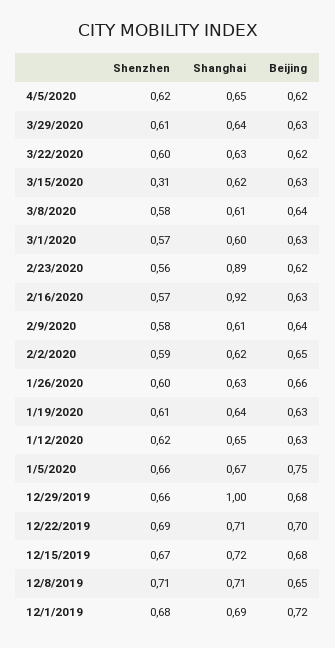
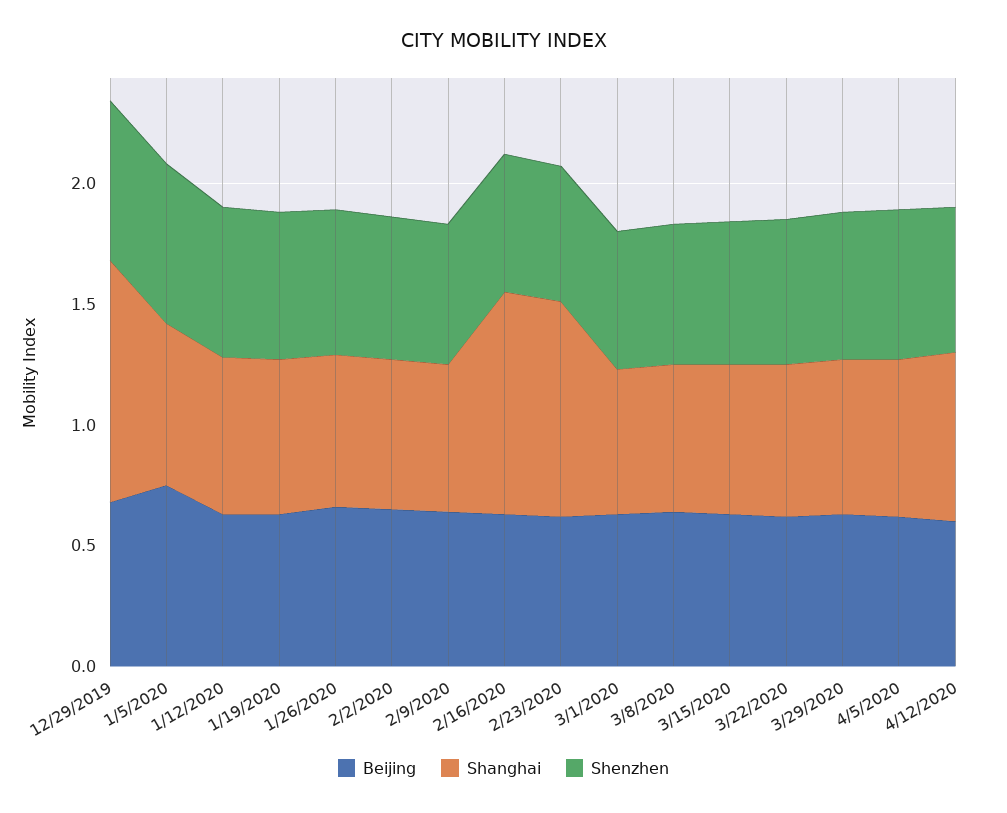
Shenzhen, 3/15/2020: 0.31 -> 0.6
Shenzhen, 12/22/2019: 0.69 -> none
Shanghai, 12/22/2019: 0.71 -> none
Beijing, 12/22/2019: 0.7 -> none
Shenzhen, 12/15/2019: 0.67 -> none
Shanghai, 12/15/2019: 0.72 -> none
Beijing, 12/15/2019: 0.68 -> none
Shenzhen, 12/8/2019: 0.71 -> none
Shanghai, 12/8/2019: 0.71 -> none
Beijing, 12/8/2019: 0.65 -> none
Shenzhen, 12/1/2019: 0.68 -> none
Shanghai, 12/1/2019: 0.69 -> none
Beijing, 12/1/2019: 0.72 -> none
Beijing, 4/12/2020: none -> 0.6
Shanghai, 4/12/2020: none -> 0.7
Shenzhen, 4/12/2020: none -> 0.6

